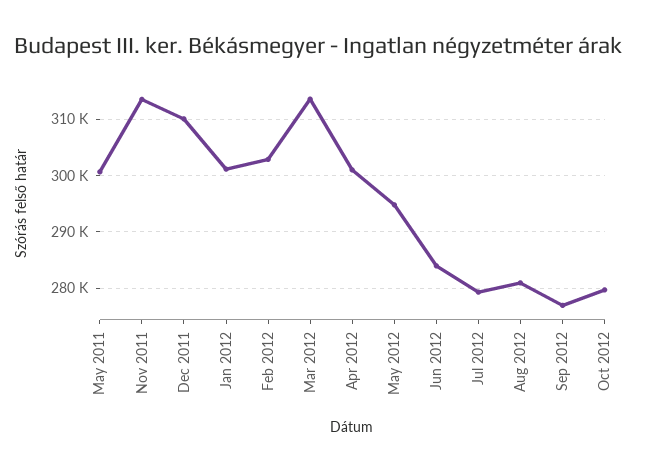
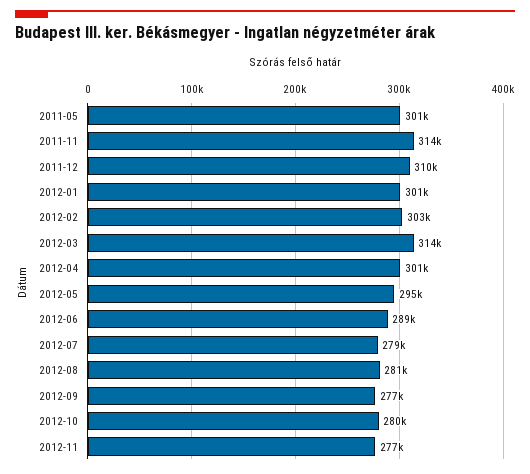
Jun 2012: 284000 -> 289000
2012-11: none -> 277000

